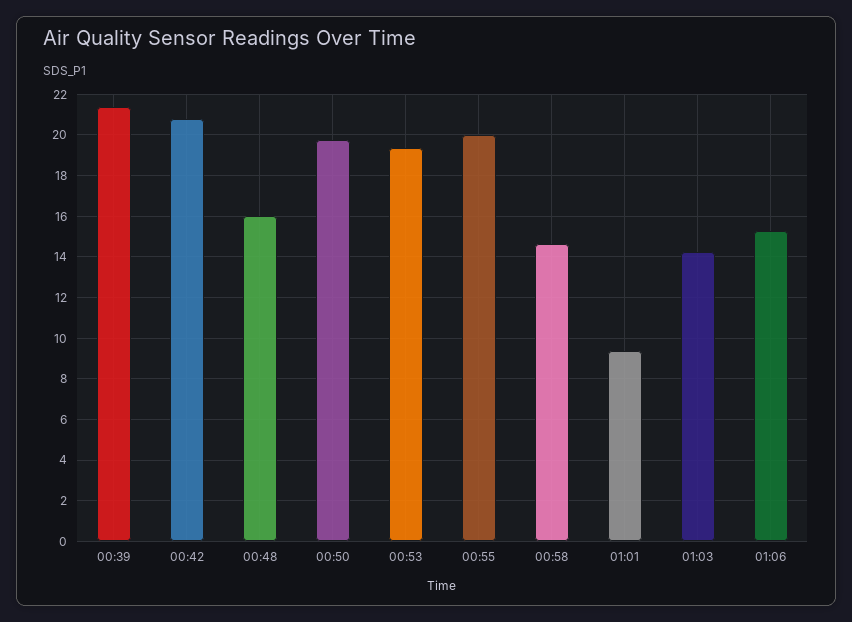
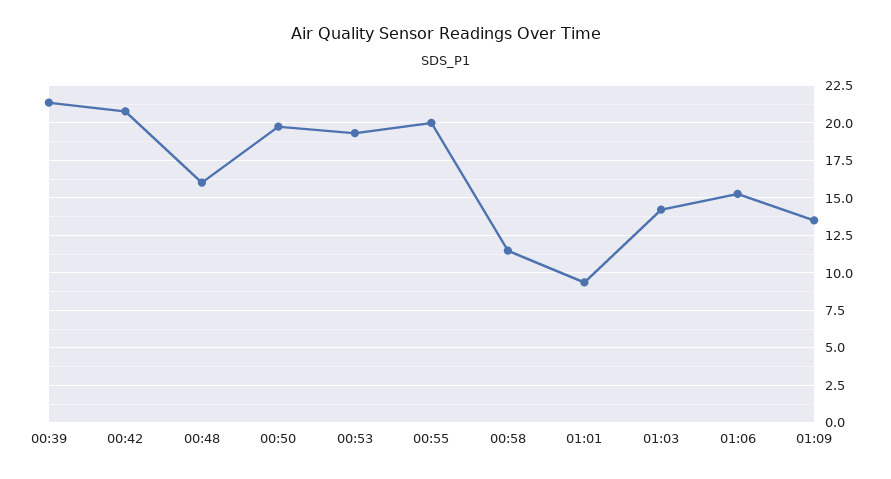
00:58: 14.5 -> 11.5
01:09: none -> 13.5

